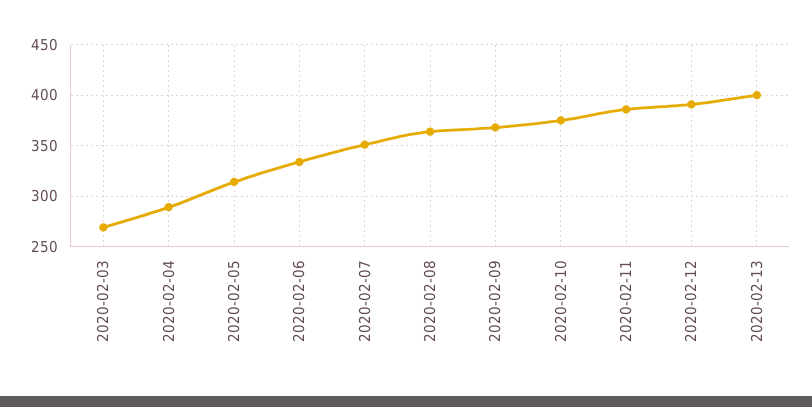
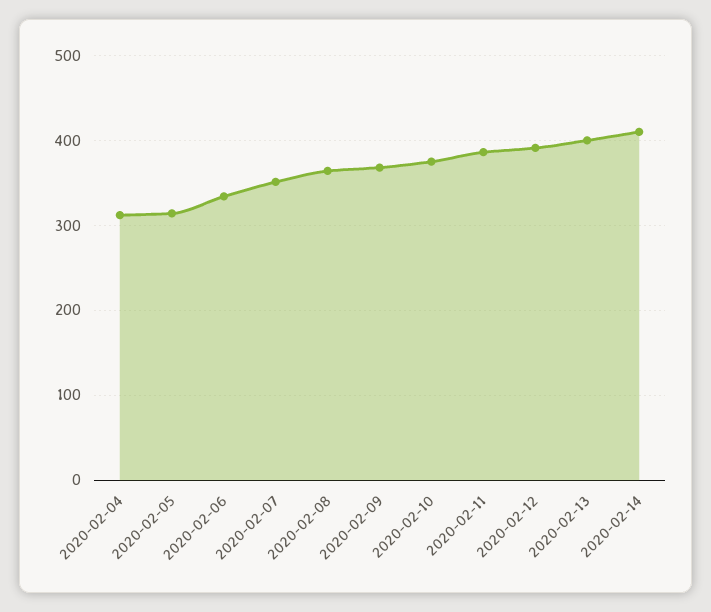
2020-02-03: 270 -> none
2020-02-04: 290 -> 310
2020-02-14: none -> 410

